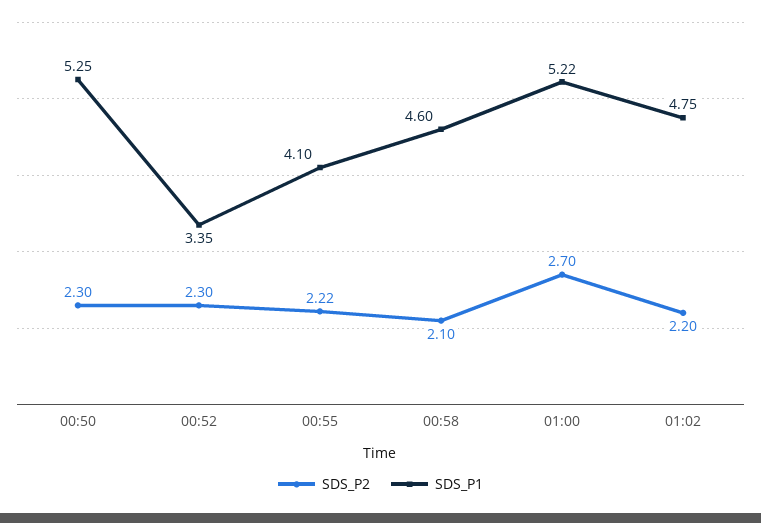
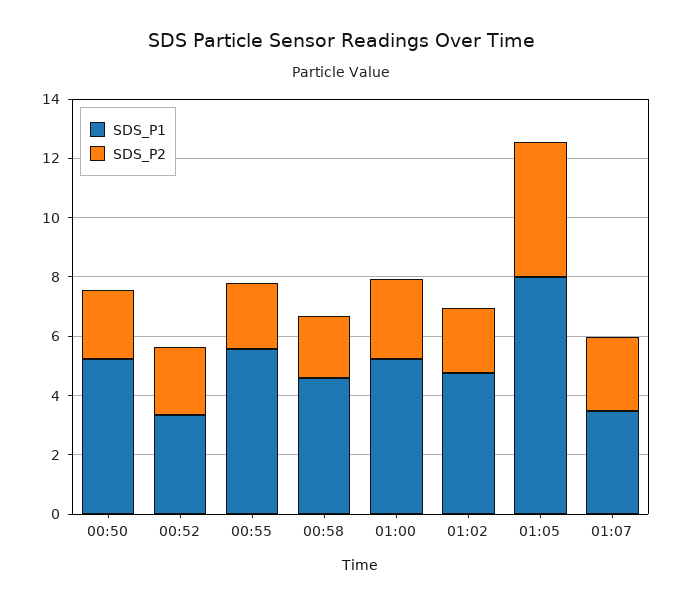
SDS_P1, 00:55: 4.1 -> 5.5
SDS_P1, 01:05: none -> 8
SDS_P2, 01:05: none -> 4.5
SDS_P1, 01:07: none -> 3.5
SDS_P2, 01:07: none -> 2.5

